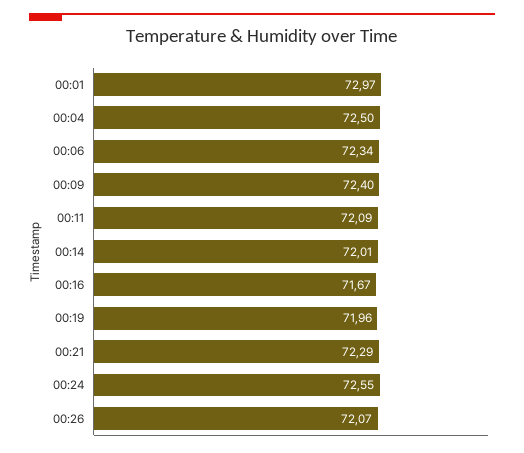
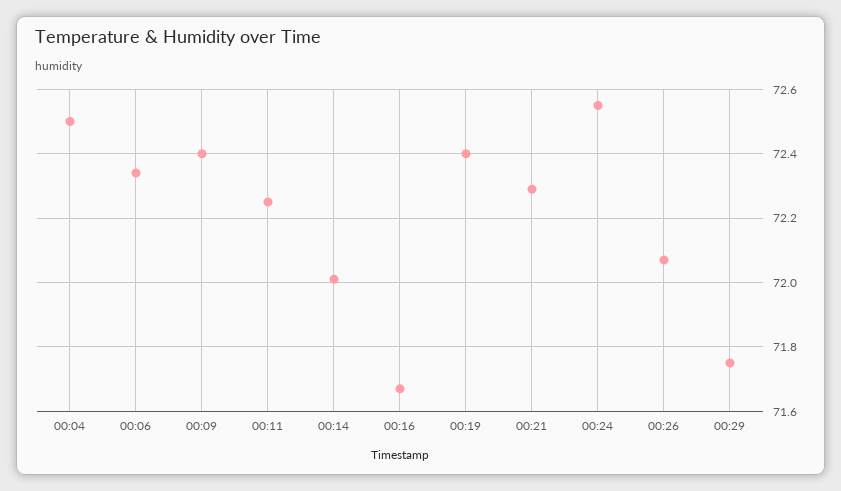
00:01: 72.97 -> none
00:11: 72.09 -> 72.25
00:19: 71.96 -> 72.4
00:29: none -> 71.75

